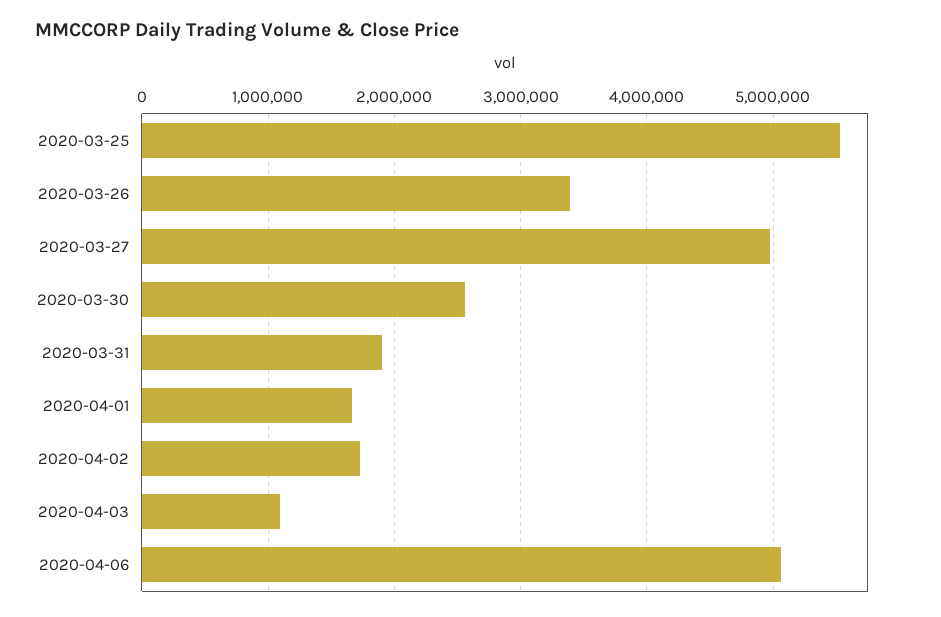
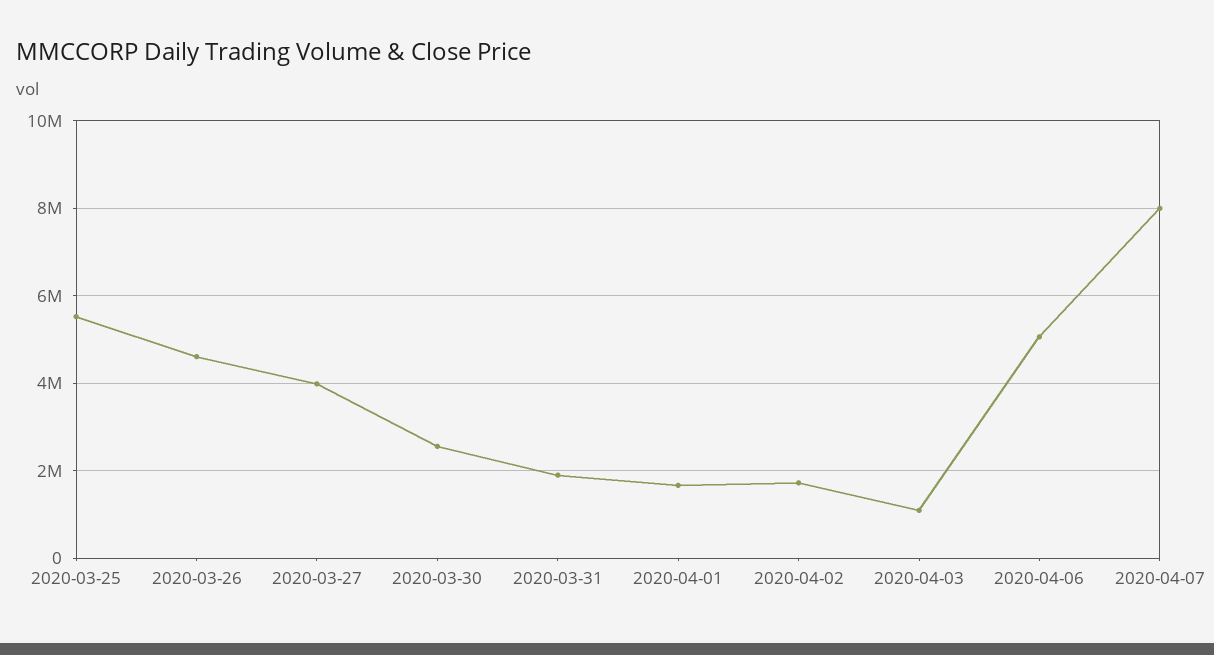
2020-03-26: 3400000 -> 4600000
2020-03-27: 5000000 -> 4000000
2020-04-07: none -> 8000000

